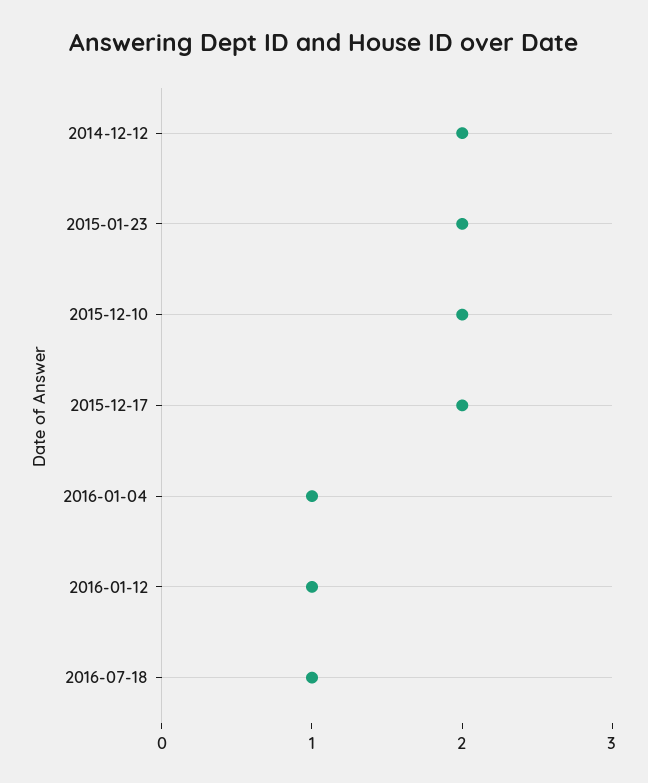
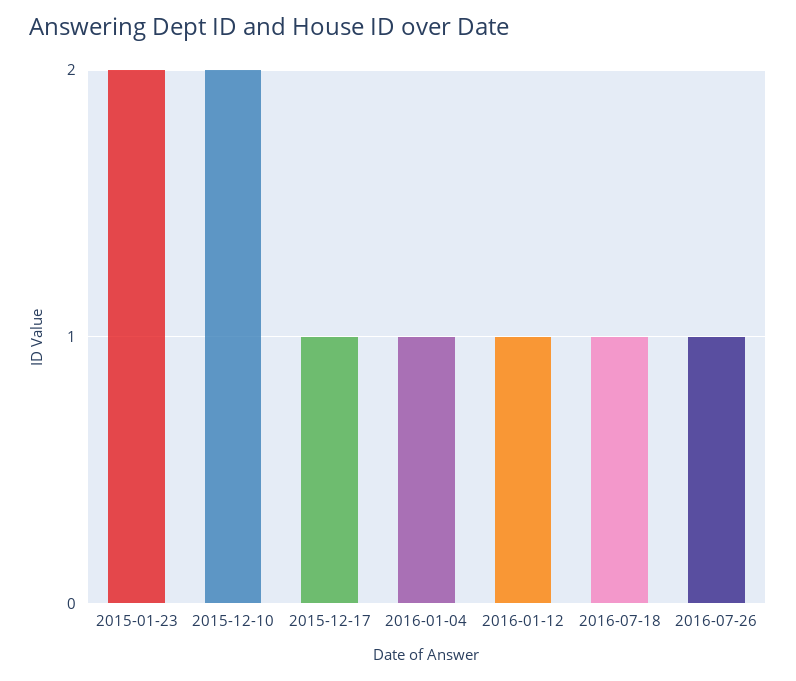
2014-12-12: 2 -> none
2015-12-17: 2 -> 1
2016-07-26: none -> 1

